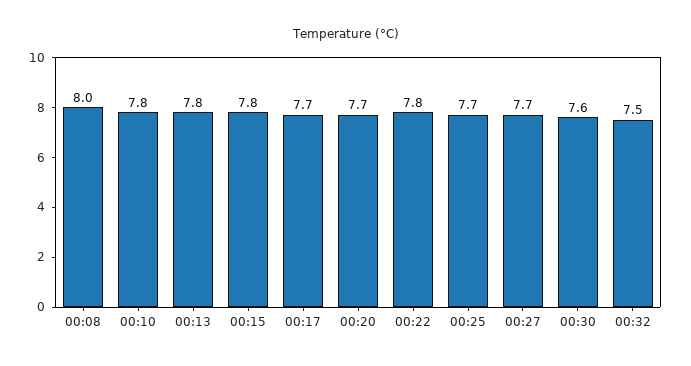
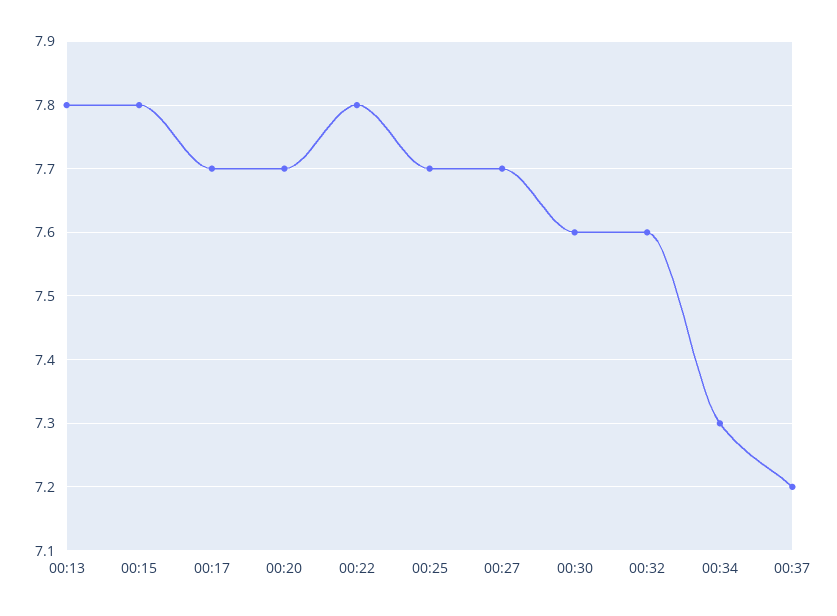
00:08: 8 -> none
00:10: 7.8 -> none
00:32: 7.5 -> 7.6
00:34: none -> 7.3
00:37: none -> 7.2

